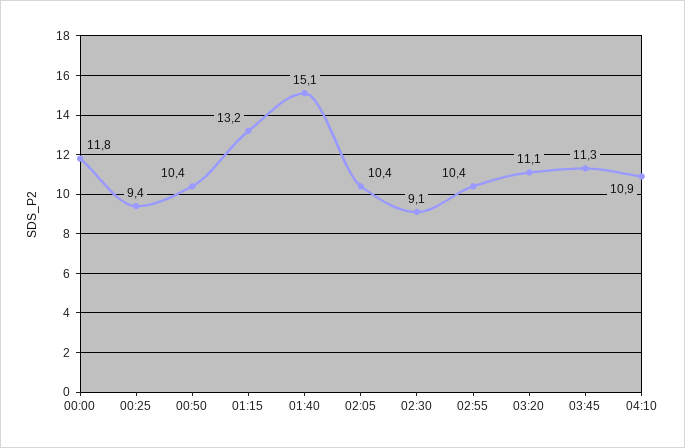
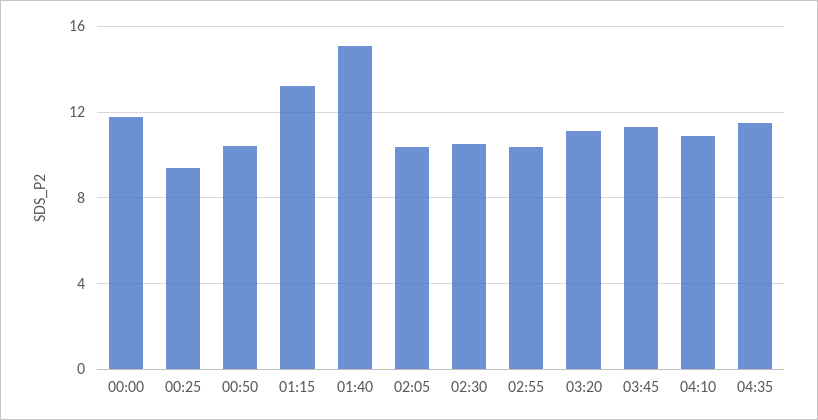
02:30: 9.1 -> 10.5
04:35: none -> 11.5

